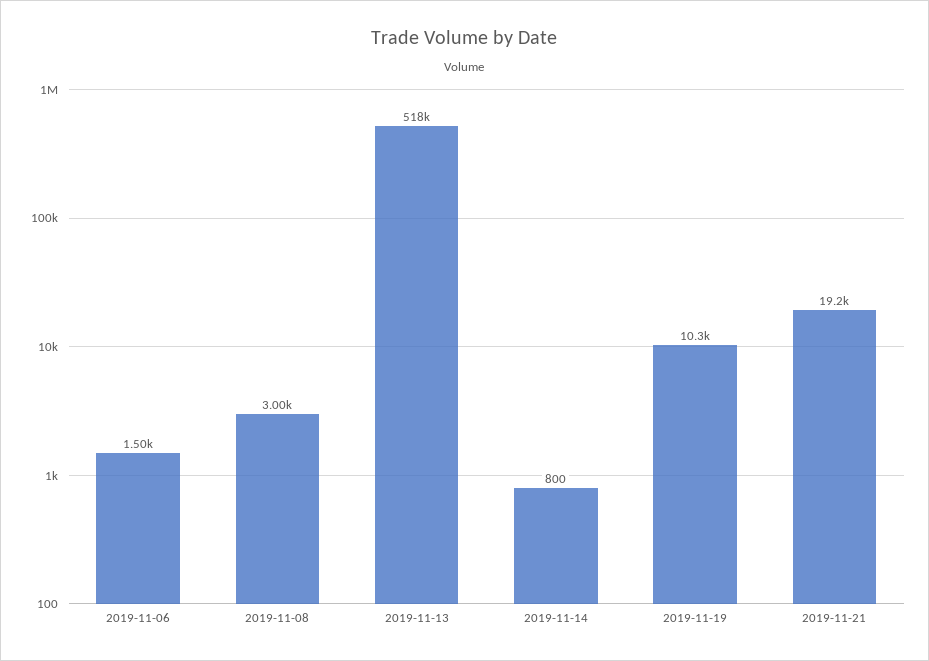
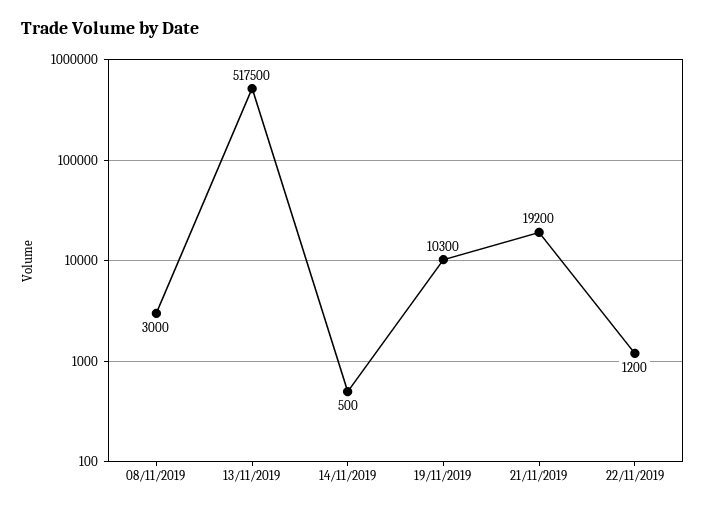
2019-11-06: 1500 -> none
2019-11-14: 800 -> 500
22/11/2019: none -> 1200

